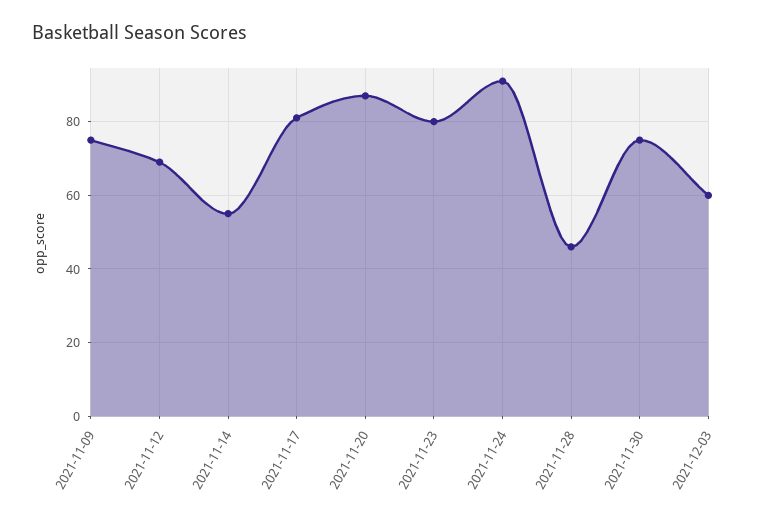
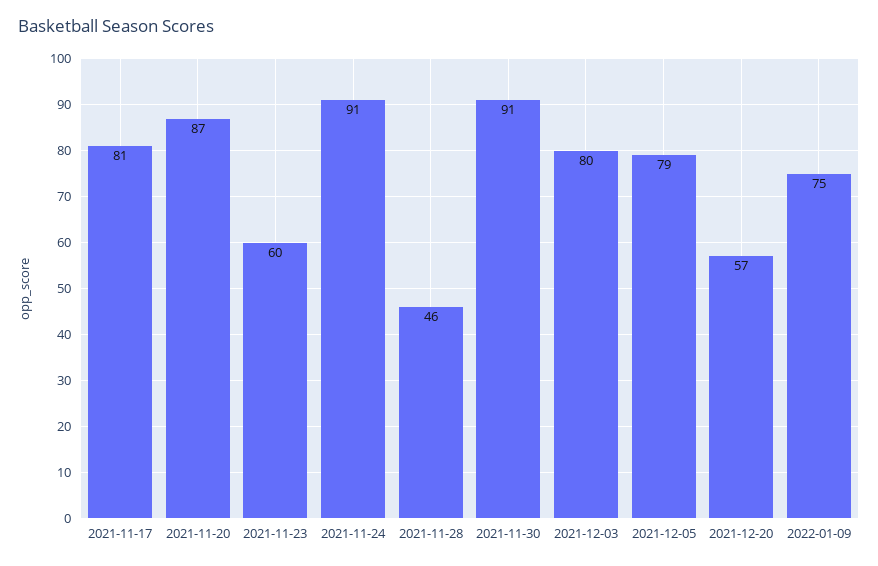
2021-11-09: 75 -> none
2021-11-12: 70 -> none
2021-11-14: 55 -> none
2021-11-23: 80 -> 60
2021-11-30: 75 -> 91
2021-12-03: 60 -> 80
2021-12-05: none -> 79
2021-12-20: none -> 57
2022-01-09: none -> 75

